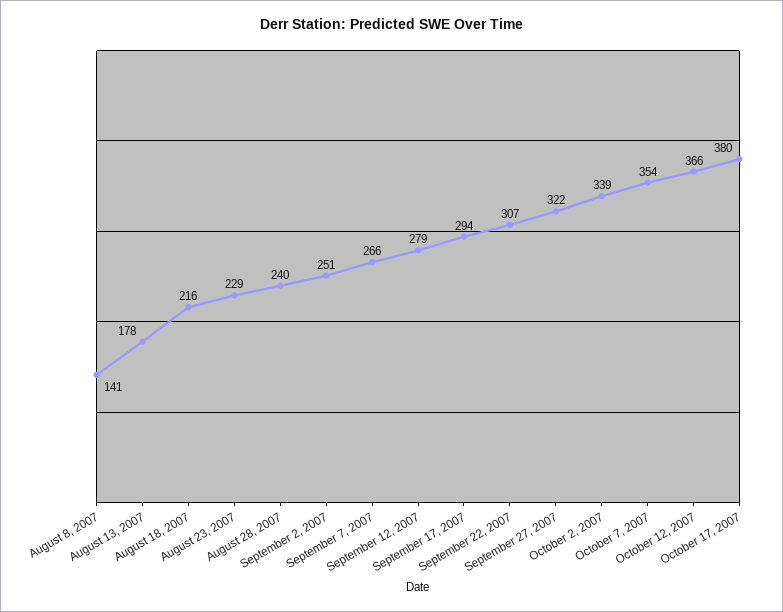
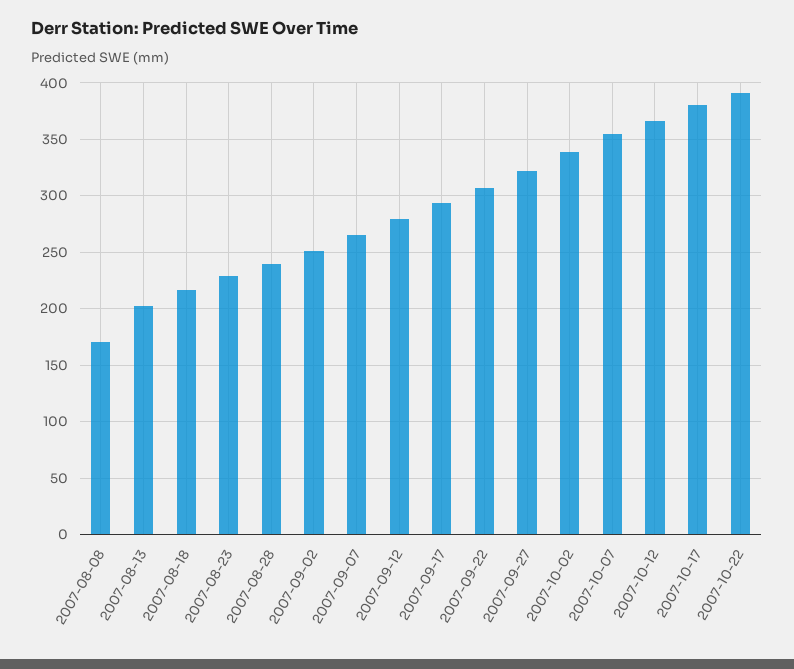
August 8, 2007: 141 -> 170
August 13, 2007: 178 -> 200
2007-10-22: none -> 390

